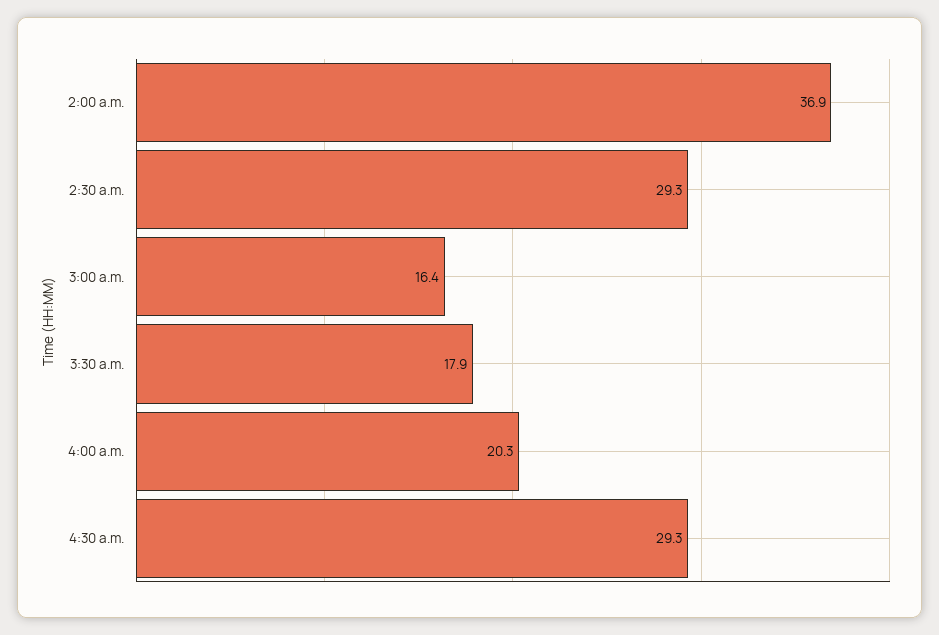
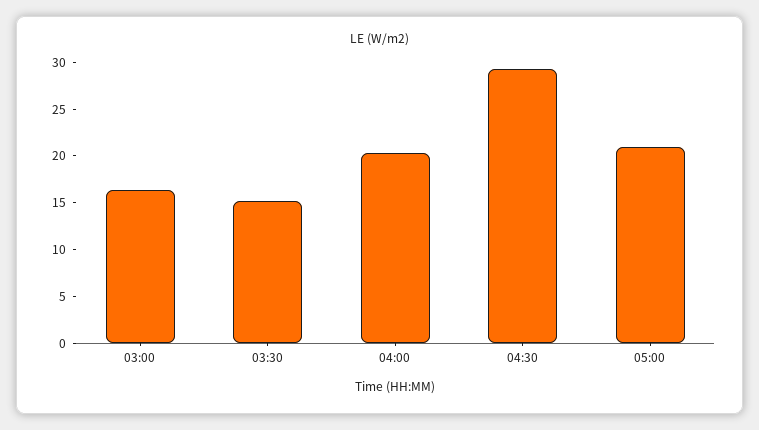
2:00 a.m.: 36.9 -> none
2:30 a.m.: 29.3 -> none
3:30 a.m.: 17.9 -> 15
05:00: none -> 21

